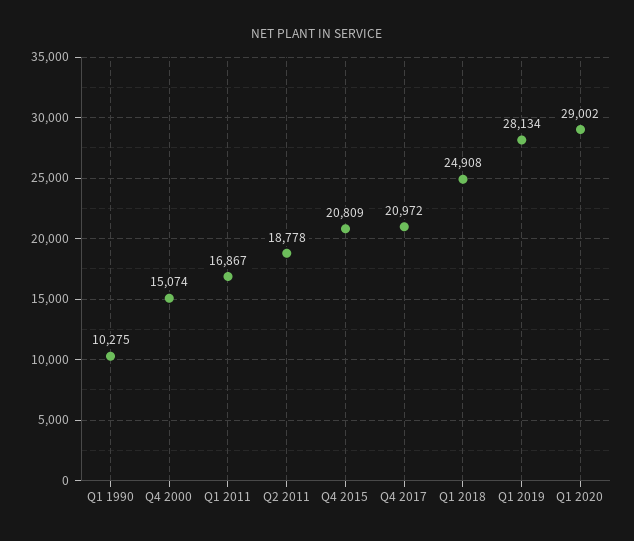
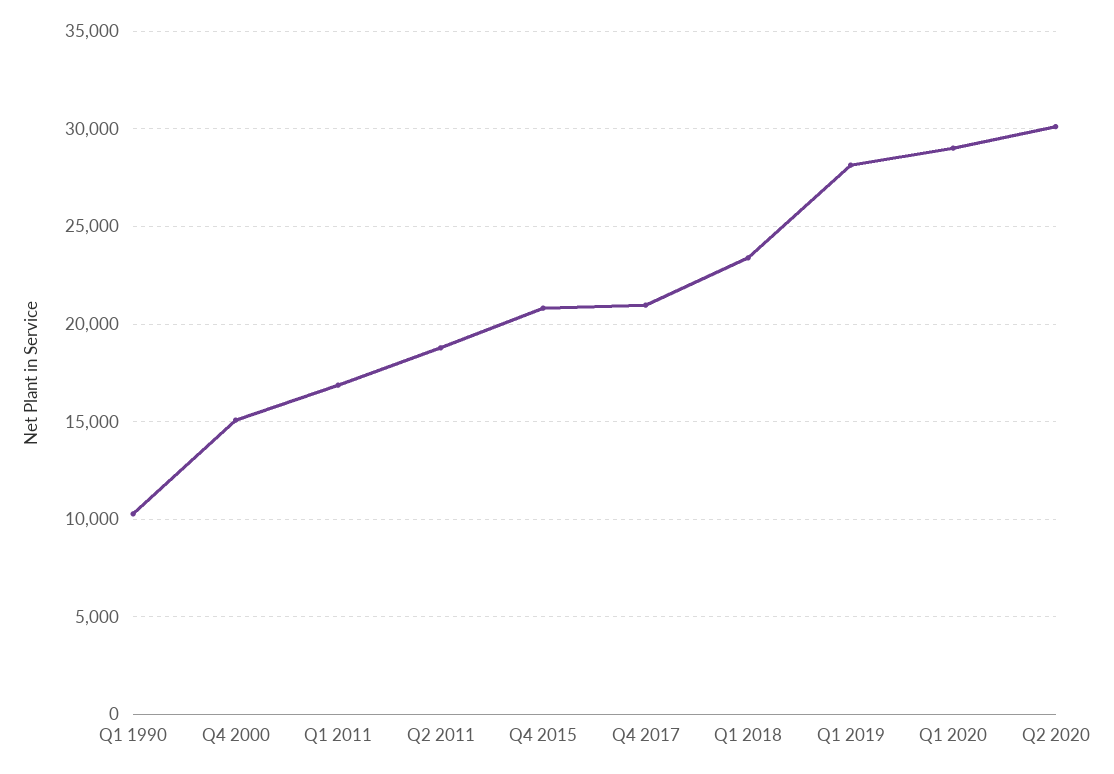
Q1 2018: 24908 -> 23500
Q2 2020: none -> 30000

